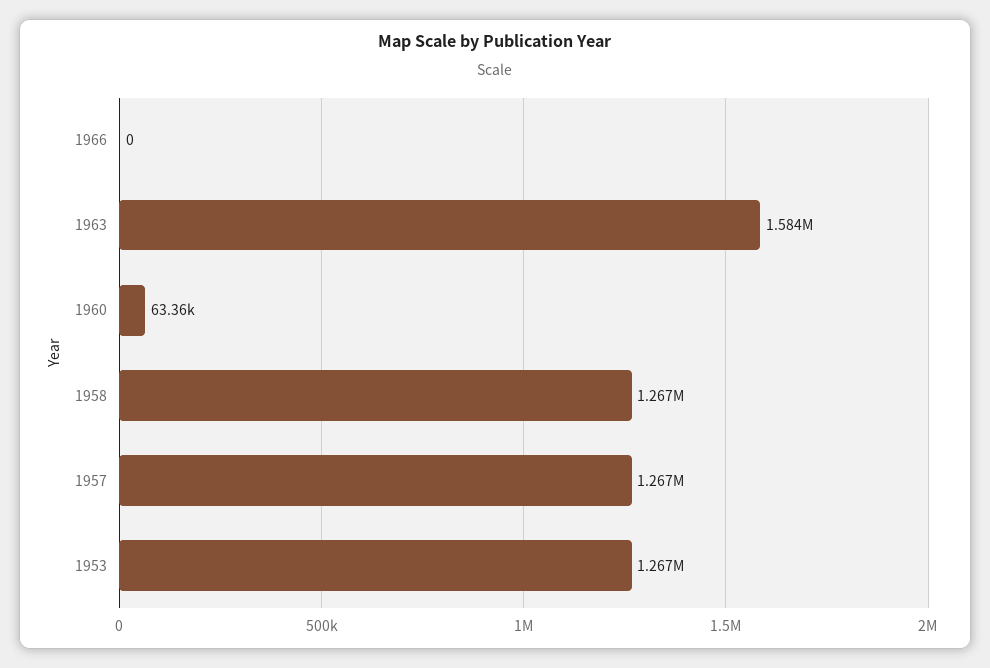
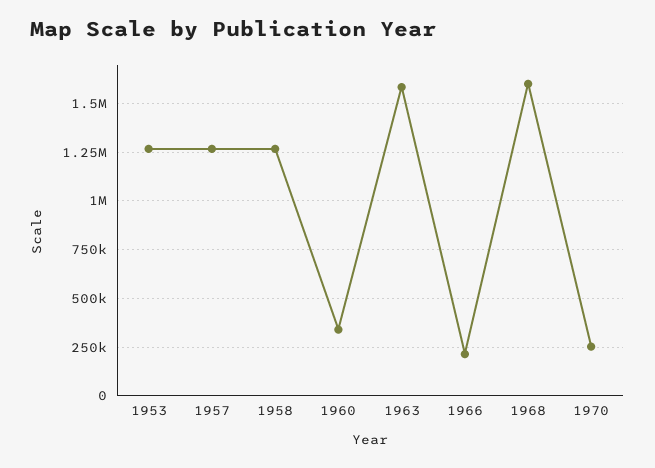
1966: 0 -> 200000
1960: 63360 -> 350000
1968: none -> 1600000
1970: none -> 250000

